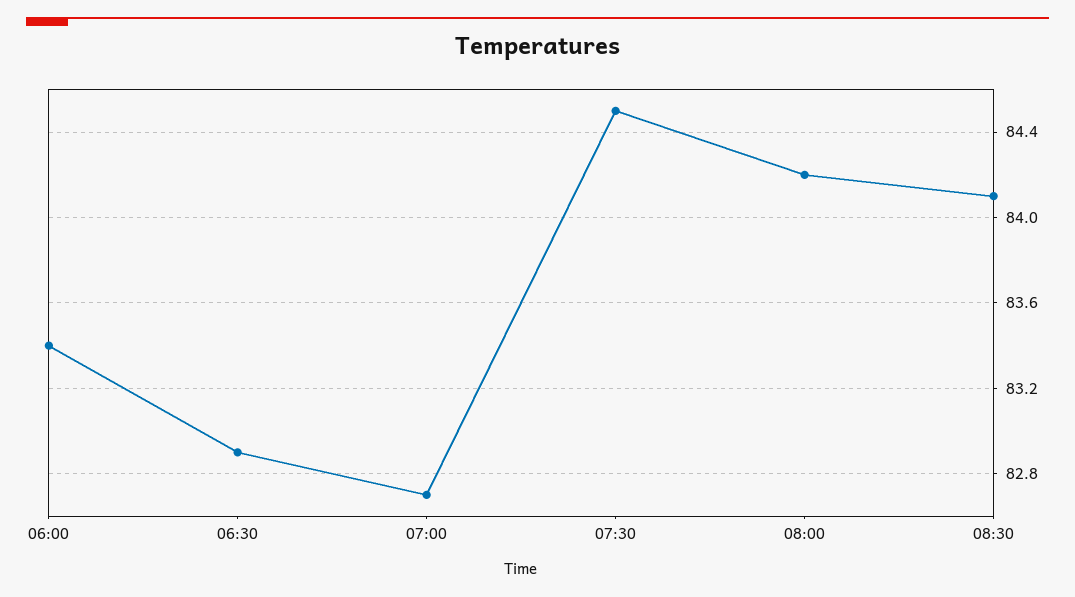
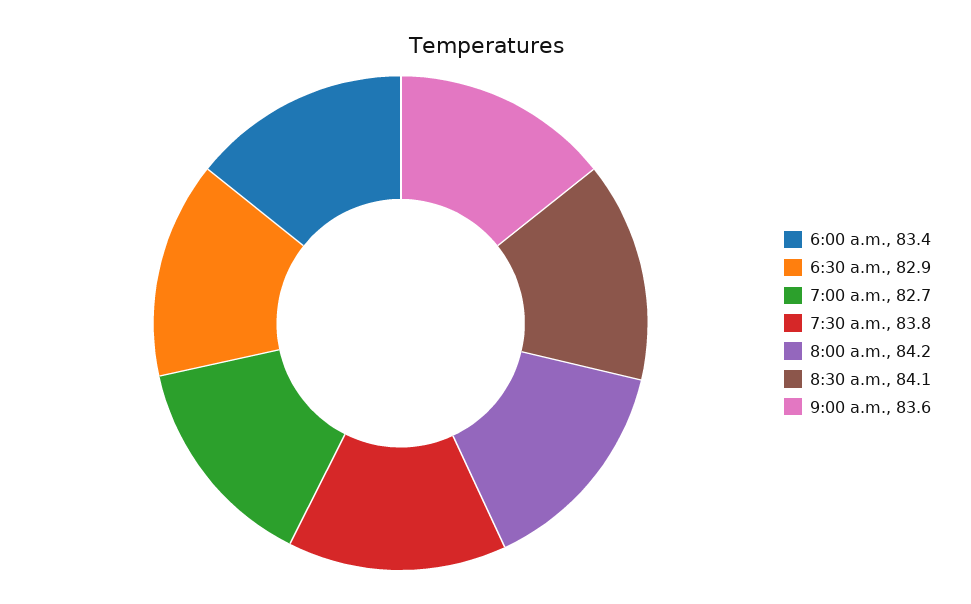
07:30: 84.5 -> 83.8
9:00 a.m.: none -> 83.6

